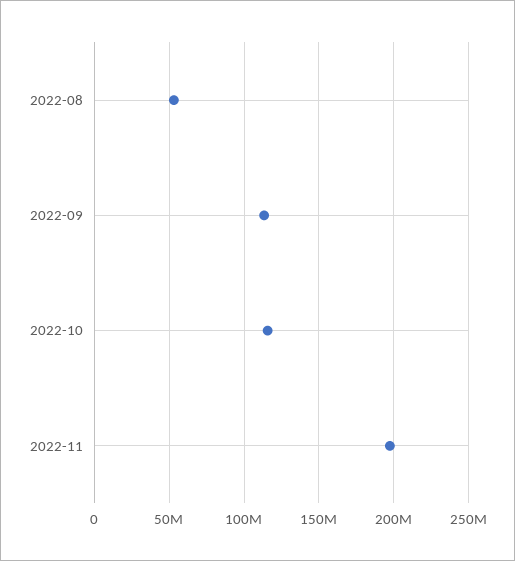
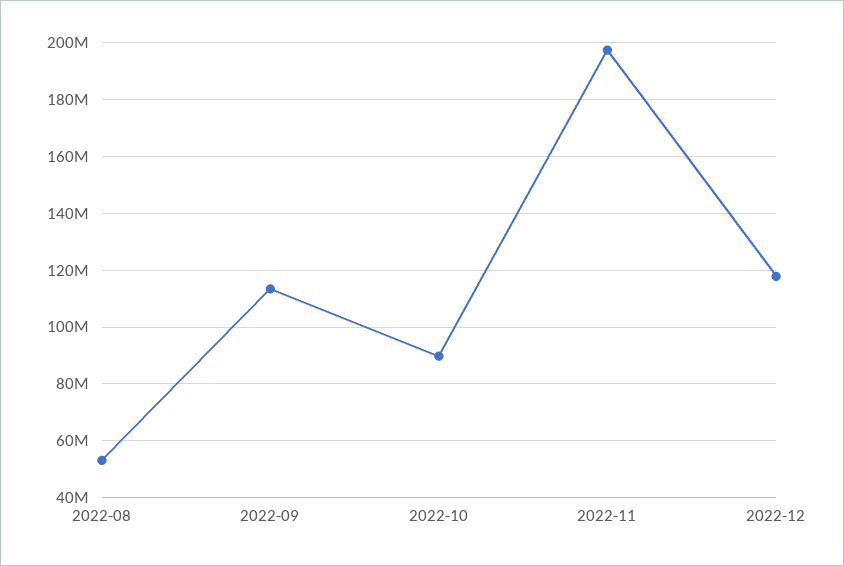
2022-10: 115000000 -> 90000000
2022-12: none -> 117500000

